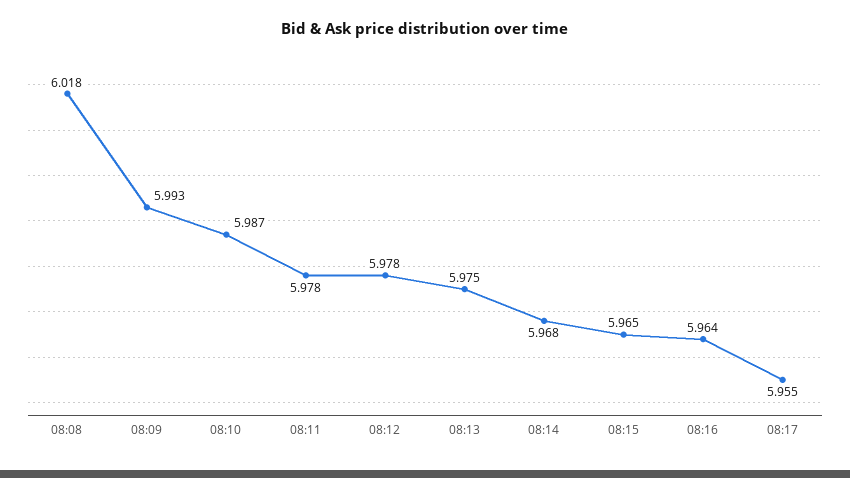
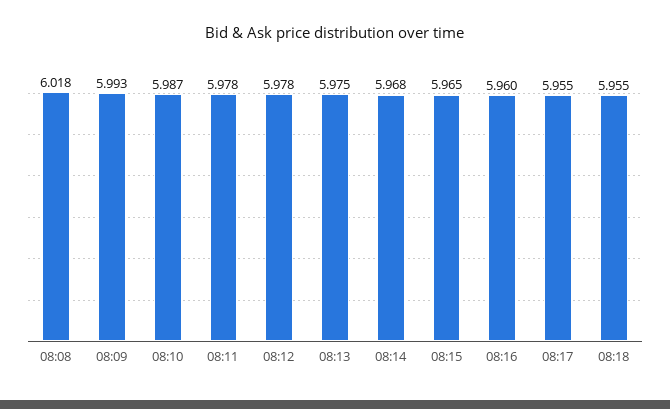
08:16: 5.964 -> 5.96
08:18: none -> 5.955

